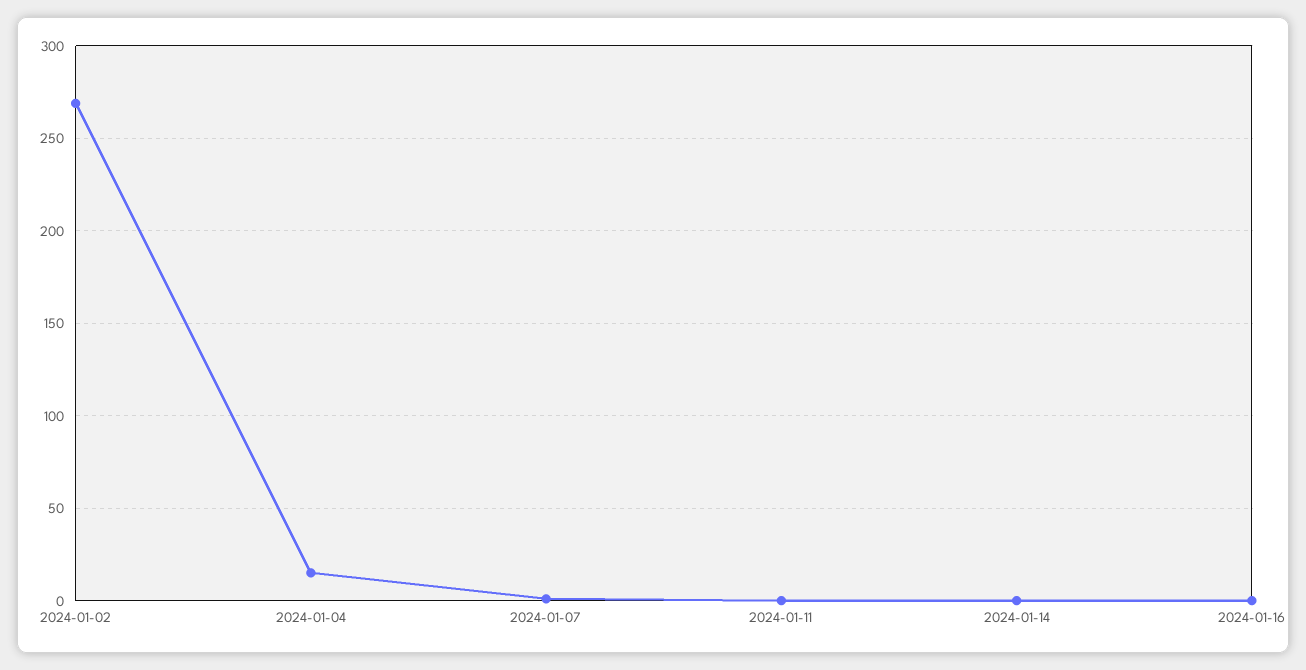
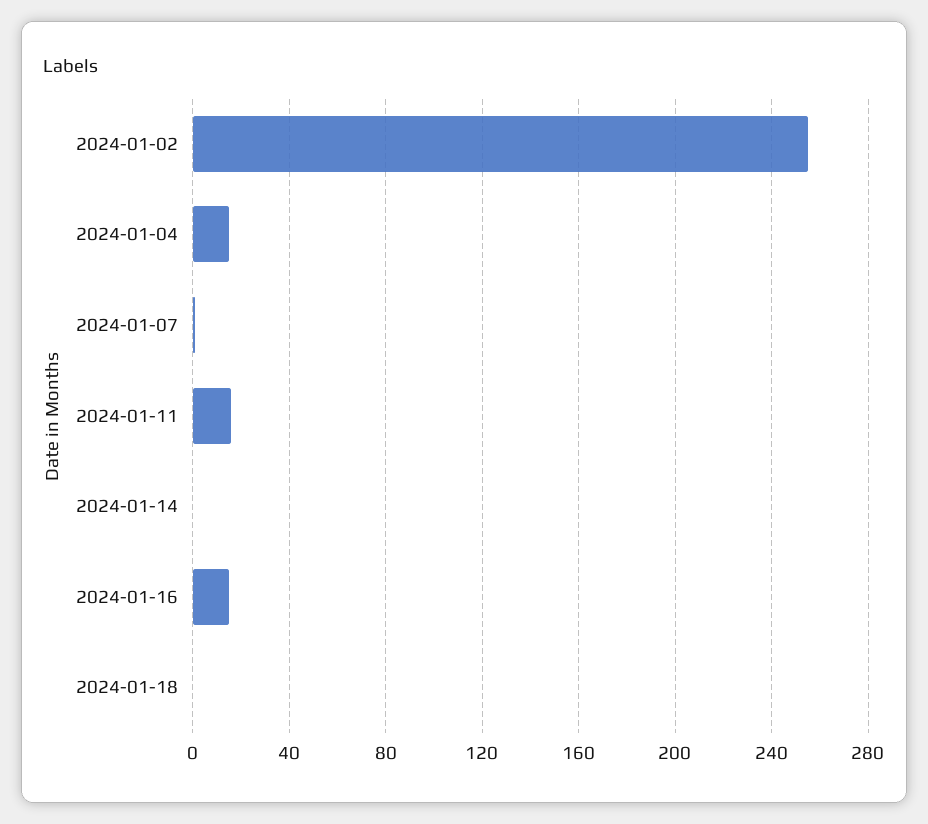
2024-01-02: 270 -> 255
2024-01-11: 0 -> 15
2024-01-16: 0 -> 15
2024-01-18: none -> 0

